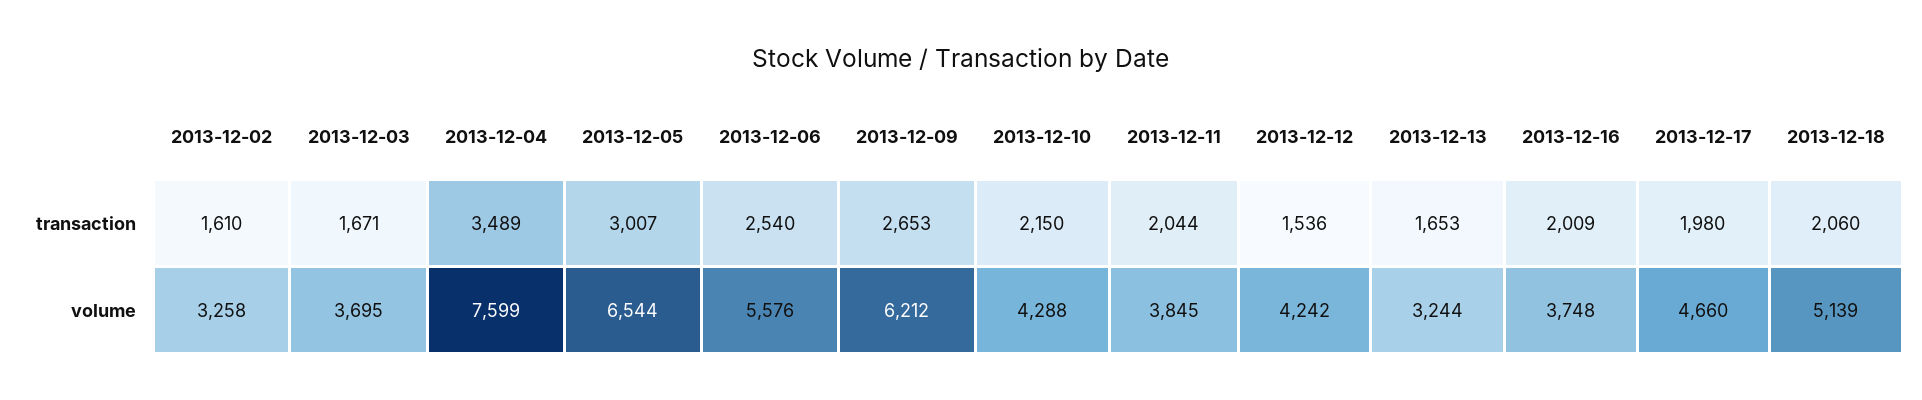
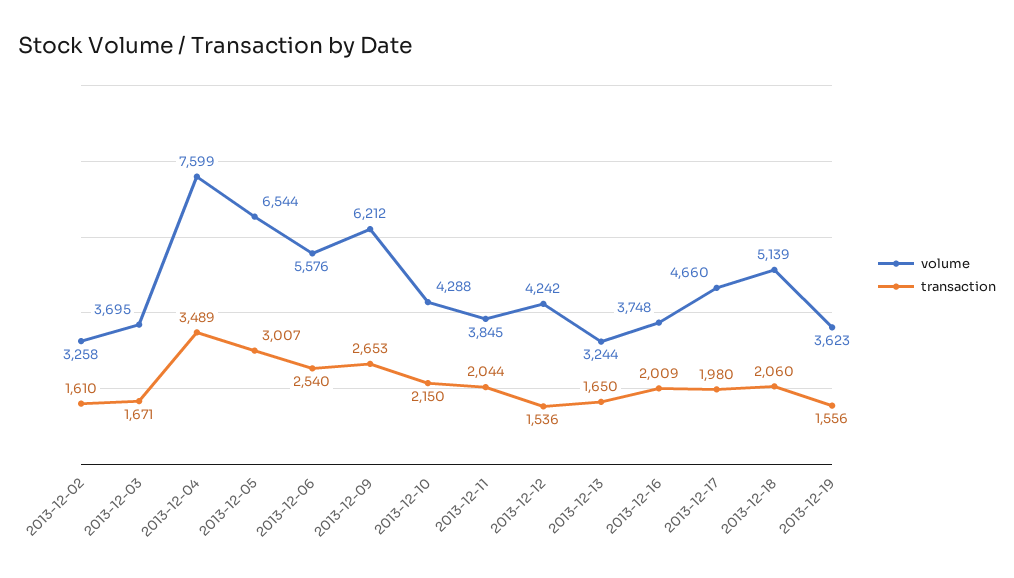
transaction, 2013-12-13: 1653 -> 1650
volume, 2013-12-19: none -> 3623
transaction, 2013-12-19: none -> 1556

